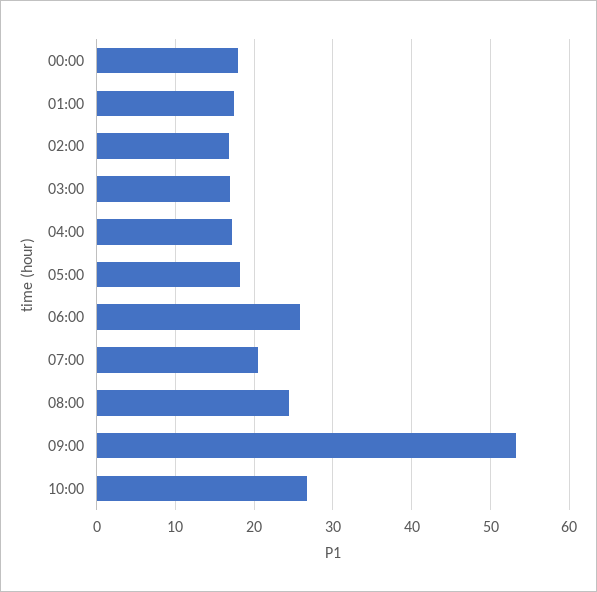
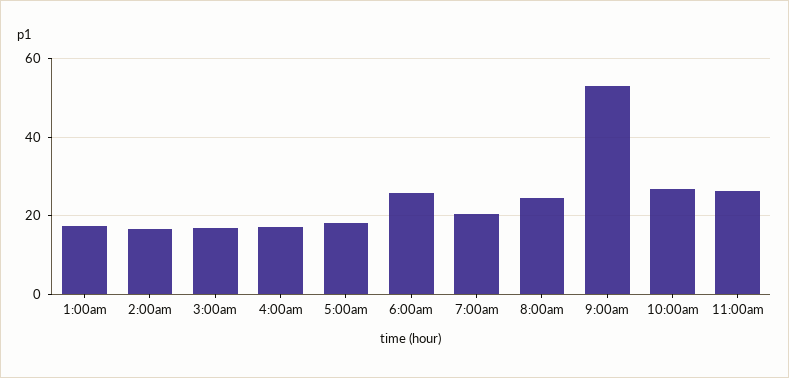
00:00: 18 -> none
11:00am: none -> 26

